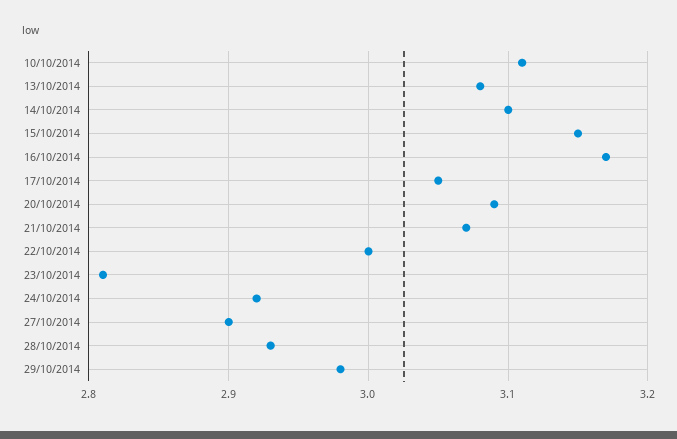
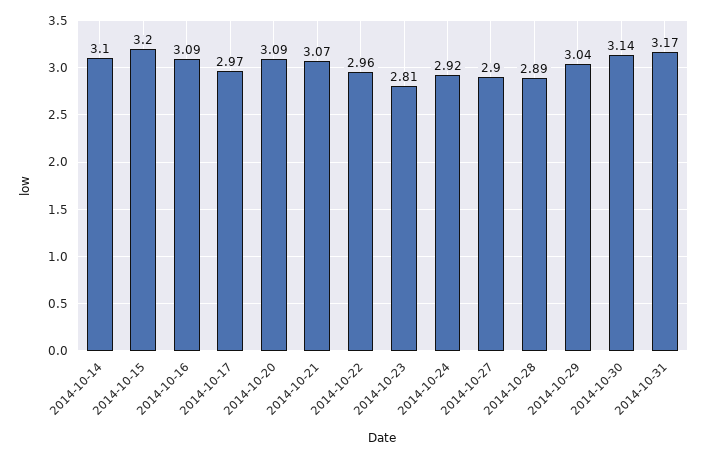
10/10/2014: 3.11 -> none
13/10/2014: 3.08 -> none
15/10/2014: 3.15 -> 3.2
16/10/2014: 3.17 -> 3.09
17/10/2014: 3.05 -> 2.97
22/10/2014: 3 -> 2.96
28/10/2014: 2.93 -> 2.89
29/10/2014: 2.98 -> 3.04
2014-10-30: none -> 3.14
2014-10-31: none -> 3.17

